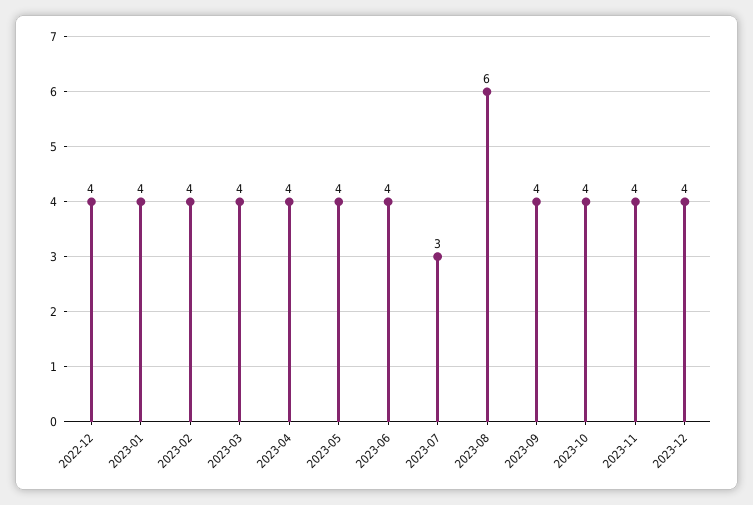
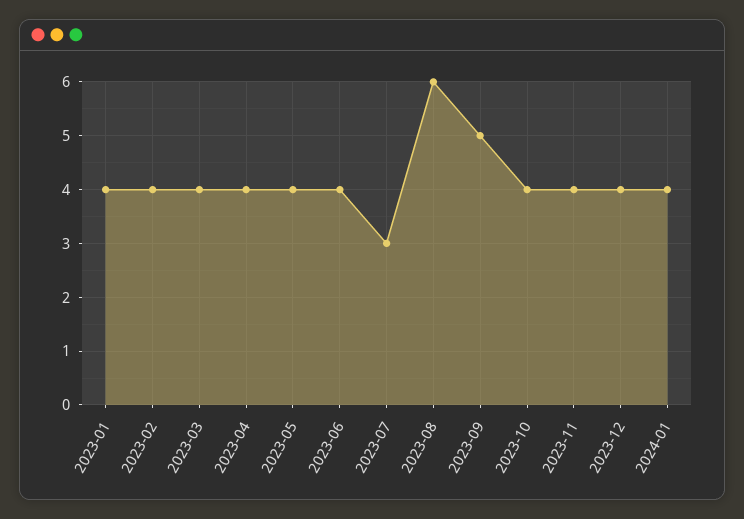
2022-12: 4 -> none
2023-09: 4 -> 5
2024-01: none -> 4

